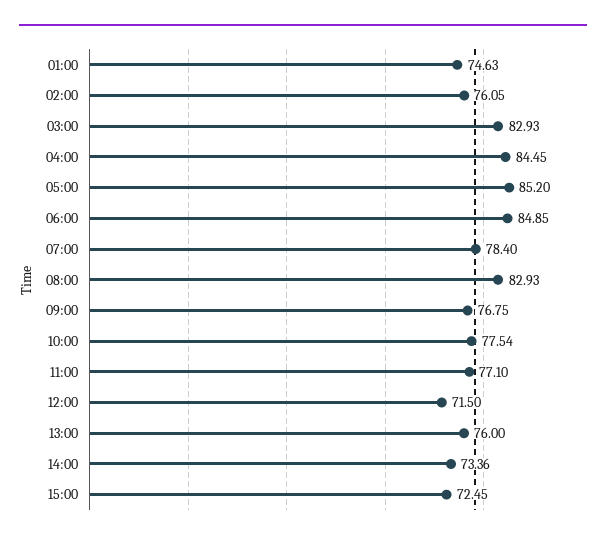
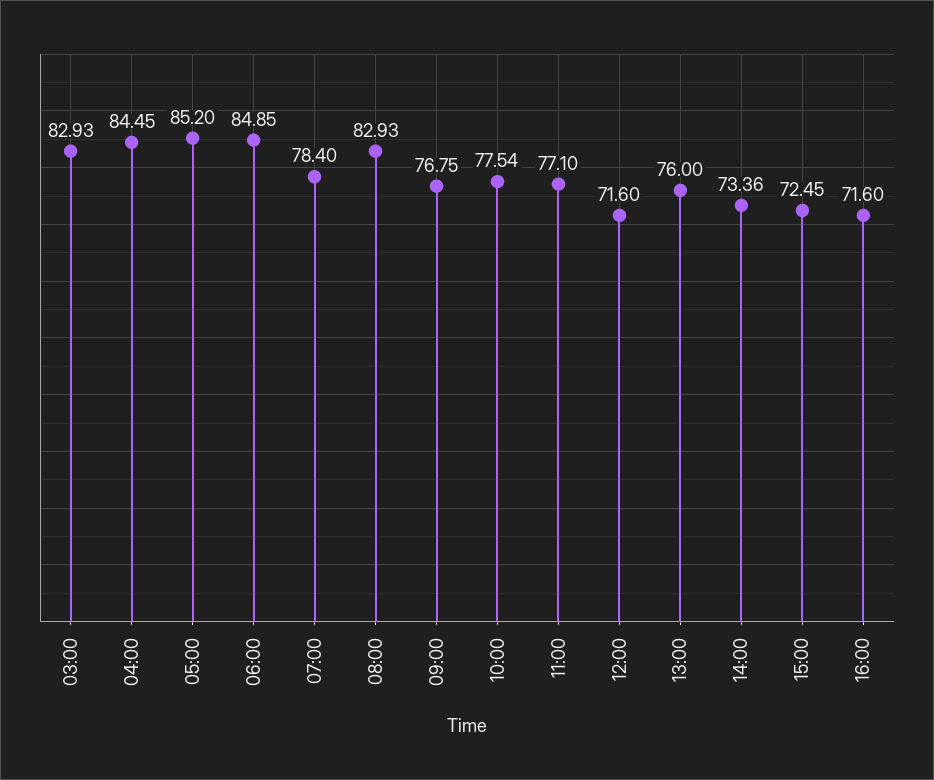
01:00: 74.63 -> none
02:00: 76.05 -> none
12:00: 71.5 -> 71.6
16:00: none -> 71.6

